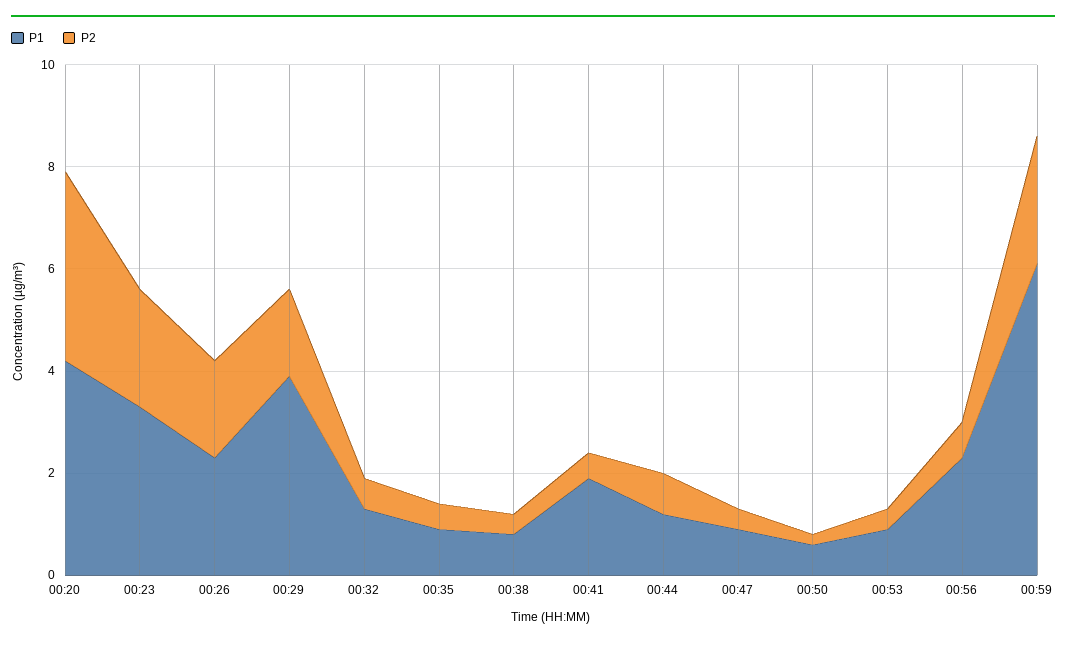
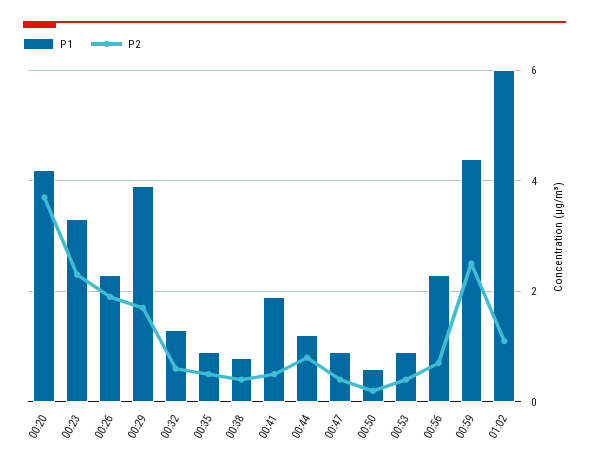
P1, 00:59: 6 -> 4.5
P1, 01:02: none -> 6
P2, 01:02: none -> 1

